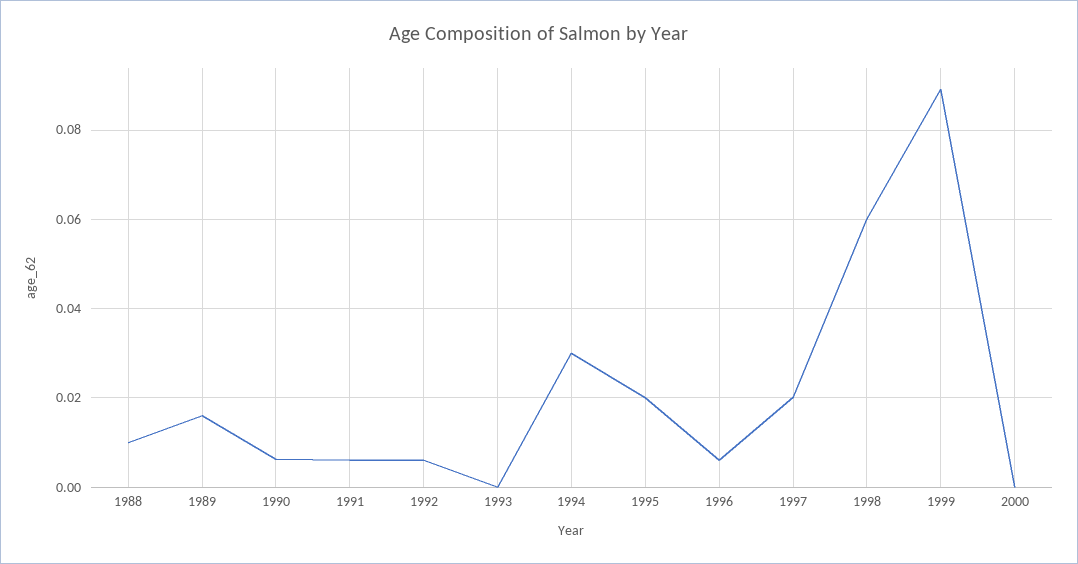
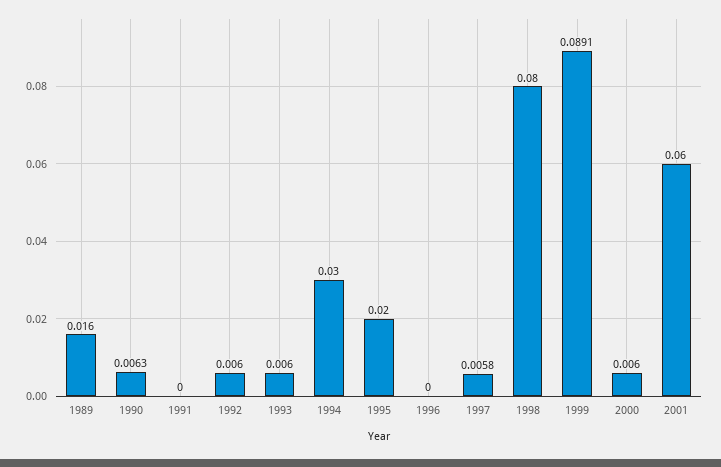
1988: 0.01 -> none
1991: 0.006 -> 0
1993: 0 -> 0.006
1996: 0.006 -> 0
1997: 0.02 -> 0.0058
1998: 0.06 -> 0.08
2000: 0 -> 0.006
2001: none -> 0.06

